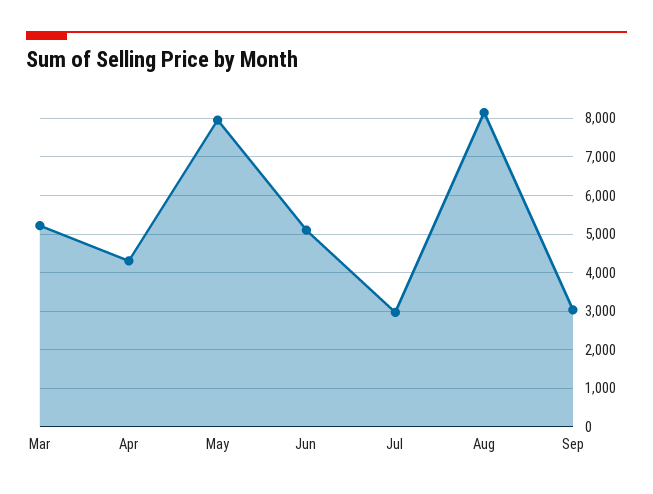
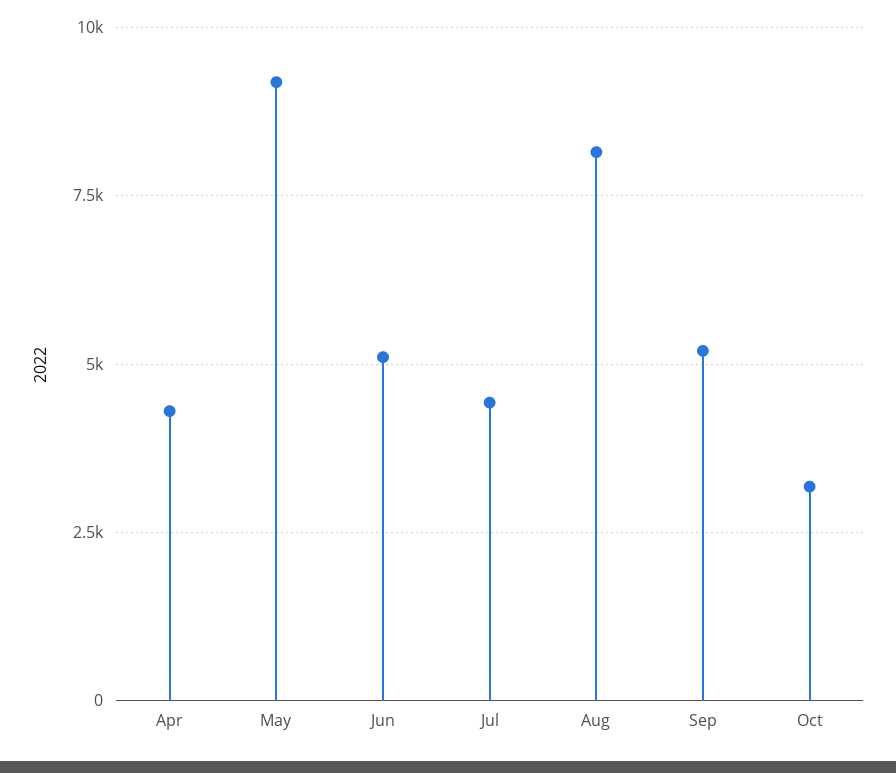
Mar: 5200 -> none
May: 8000 -> 9250
Jul: 3000 -> 4500
Sep: 3000 -> 5250
Oct: none -> 3250

